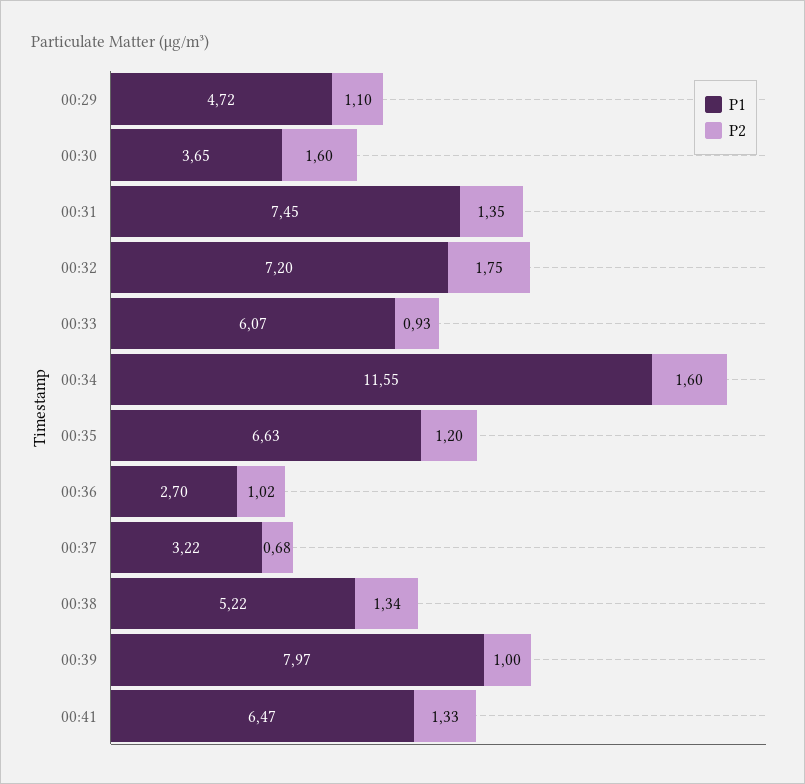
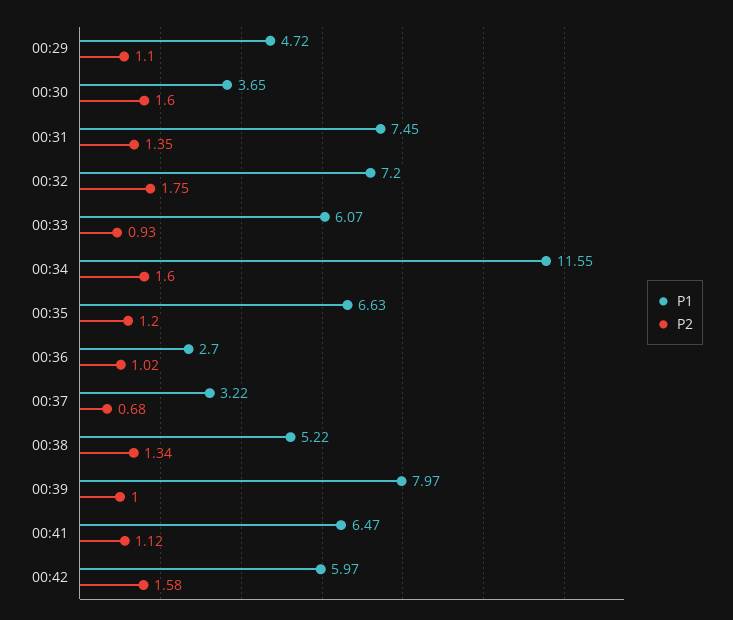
P2, 00:41: 1.33 -> 1.12
P1, 00:42: none -> 5.97
P2, 00:42: none -> 1.58

